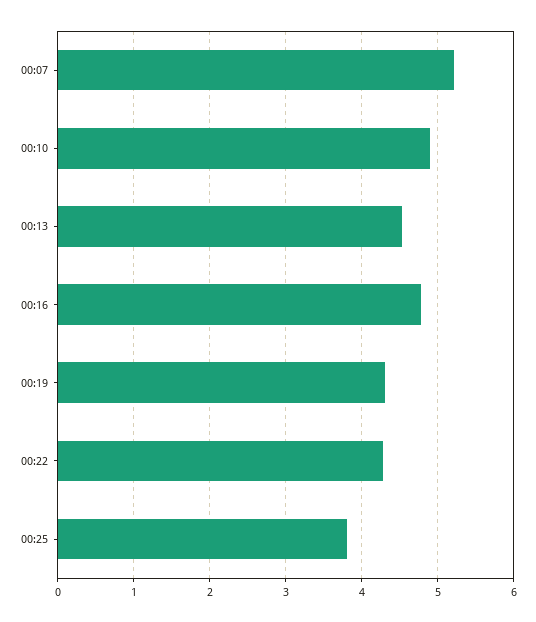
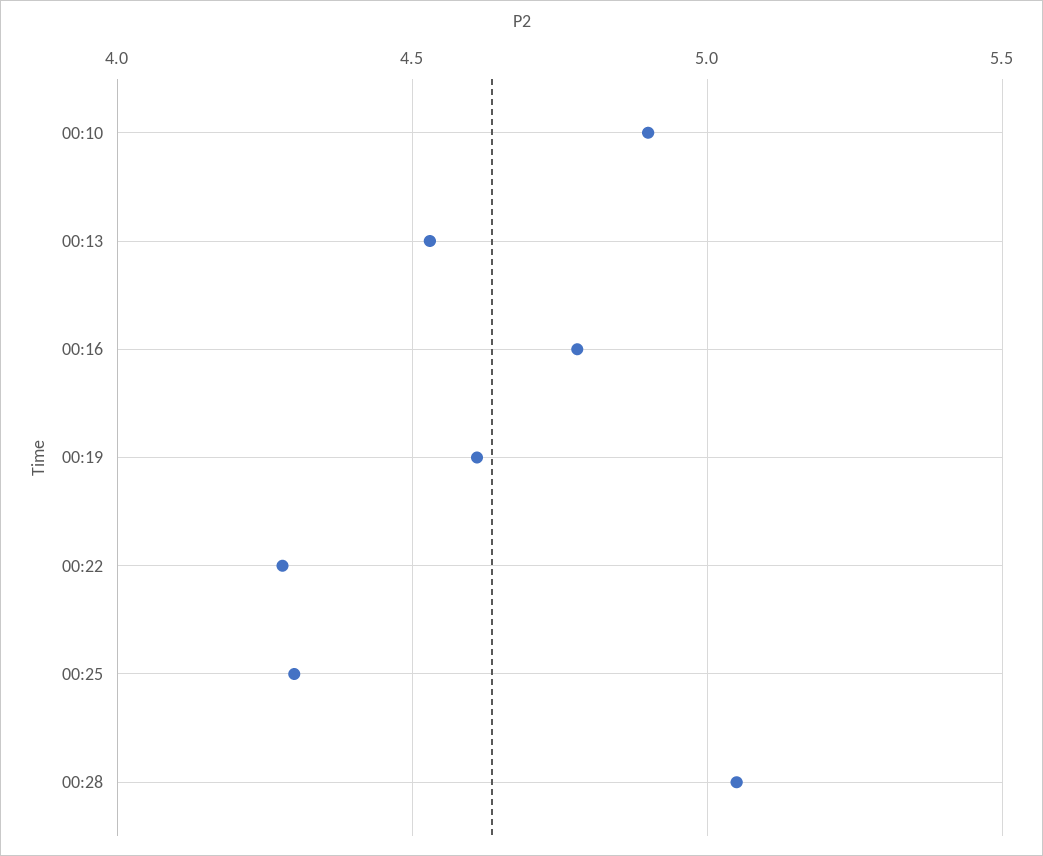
00:07: 5.2 -> none
00:19: 4.3 -> 4.6
00:25: 3.8 -> 4.3
00:28: none -> 5.05

